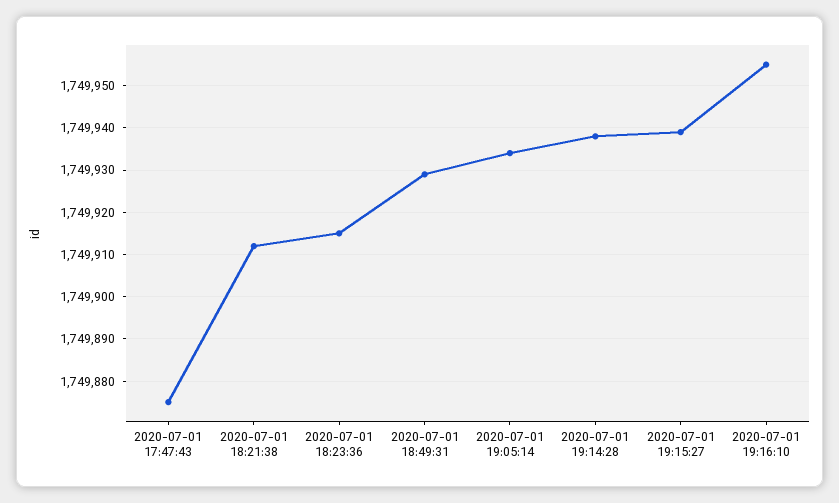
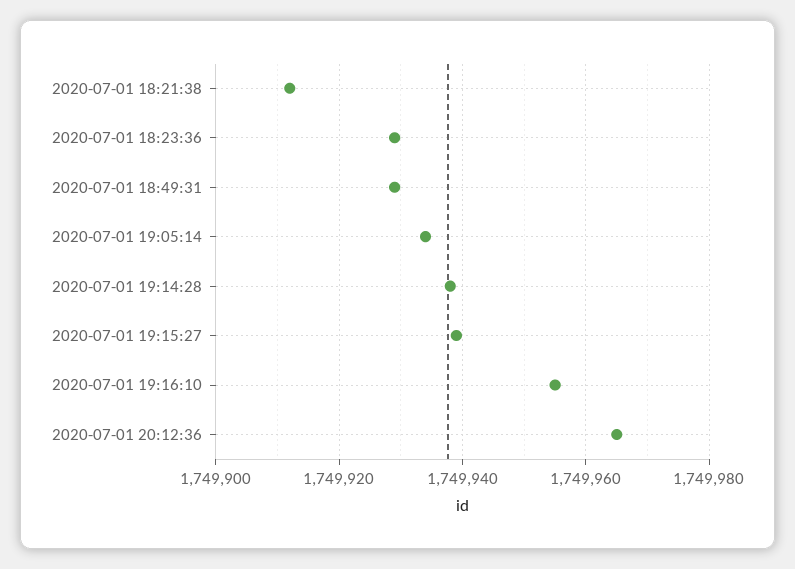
2020-07-01 17:47:43: 1749875 -> none
2020-07-01 18:23:36: 1749915 -> 1749930
2020-07-01 20:12:36: none -> 1749965

